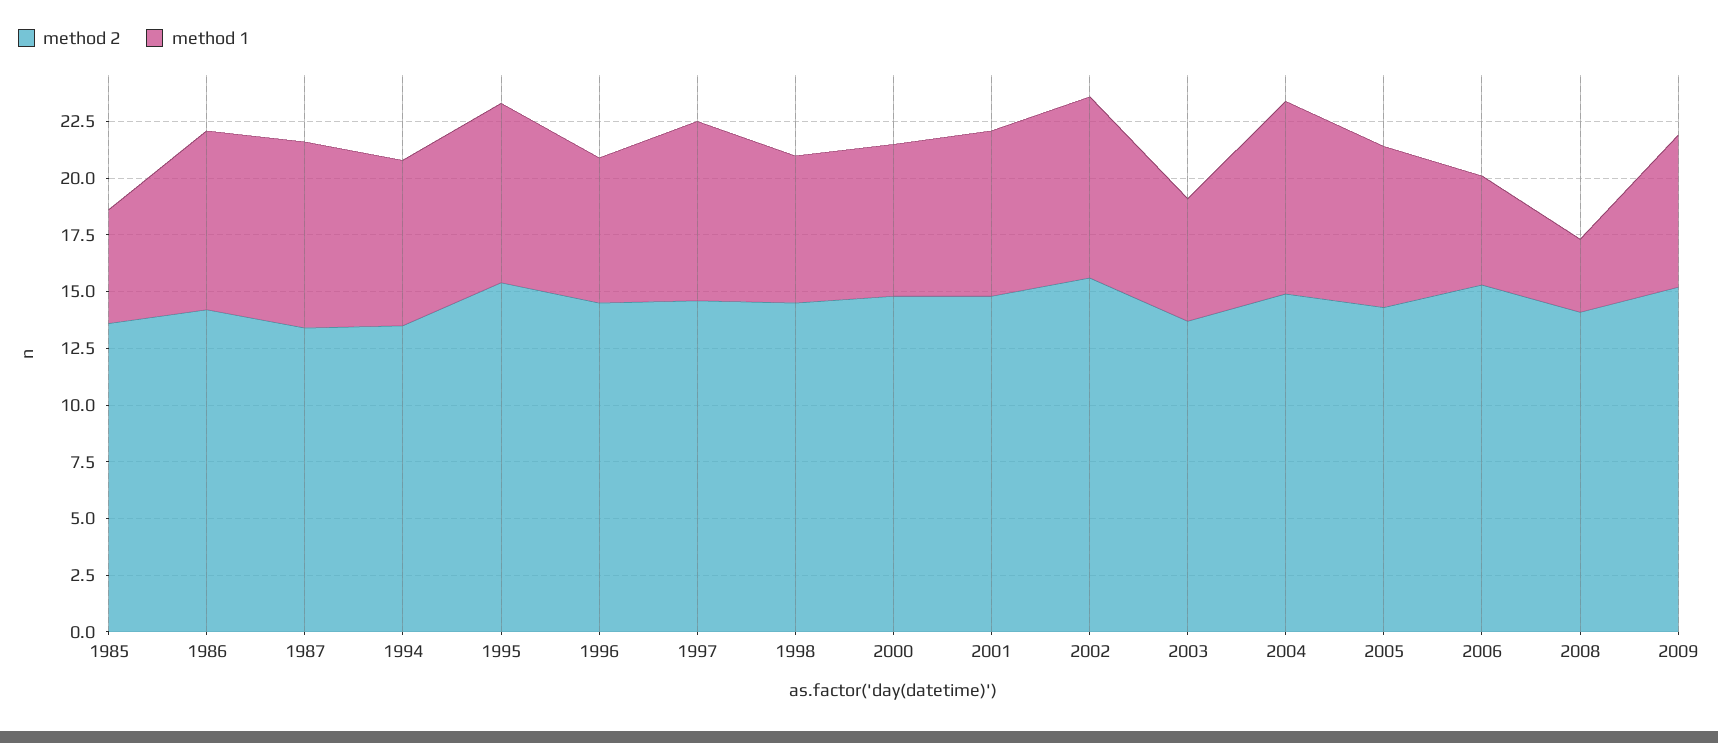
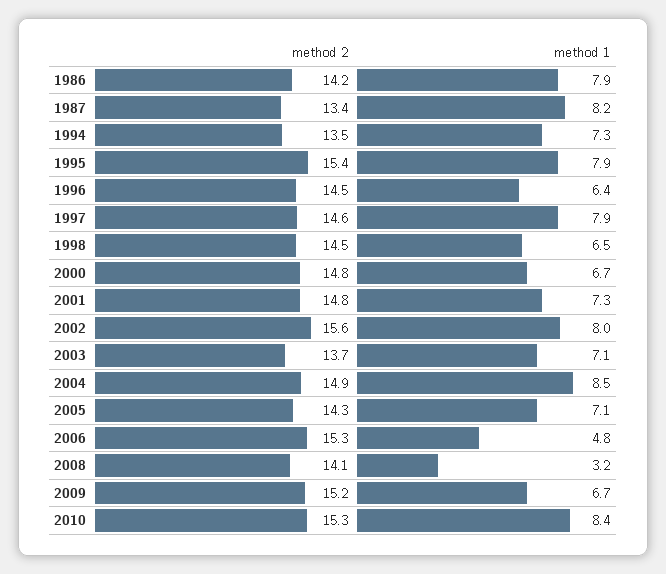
method 2, 1985: 13.5 -> none
method 1, 1985: 5 -> none
method 1, 2003: 5.5 -> 7.1
method 2, 2010: none -> 15.3
method 1, 2010: none -> 8.4

